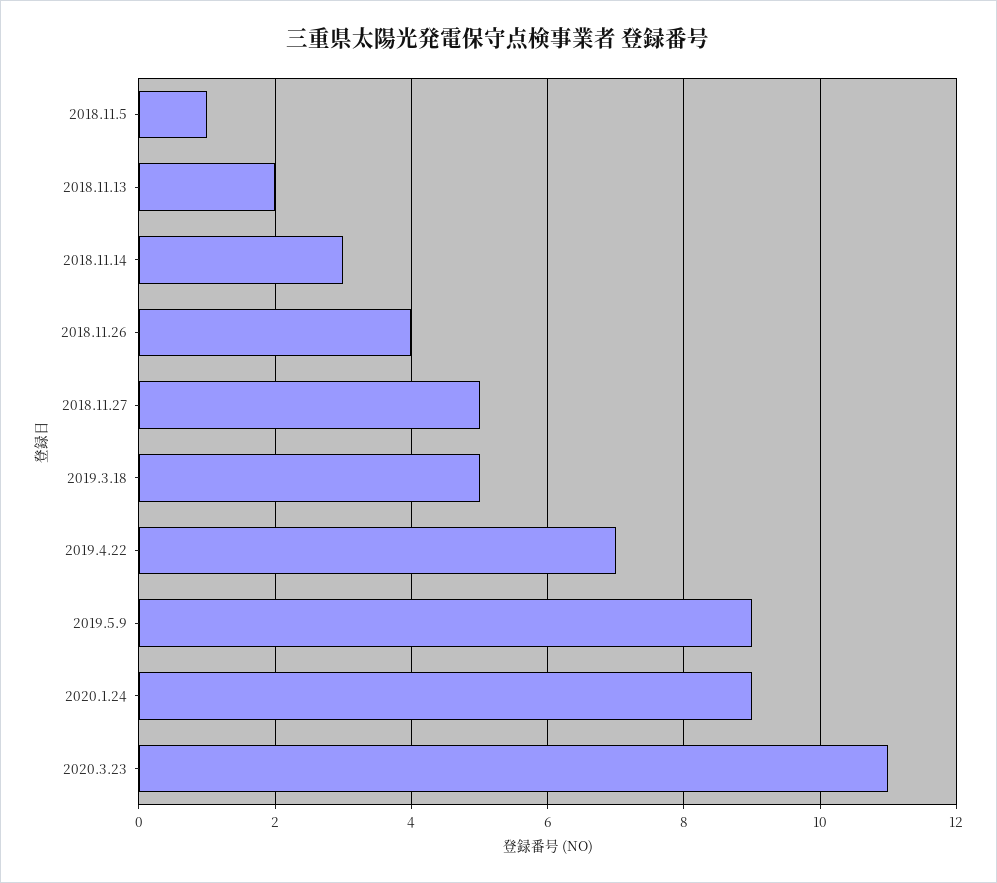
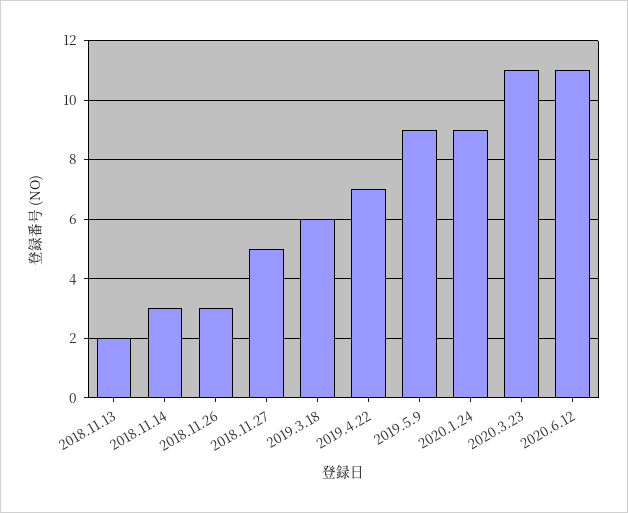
2018.11.5: 1 -> none
2018.11.26: 4 -> 3
2019.3.18: 5 -> 6
2020.6.12: none -> 11

